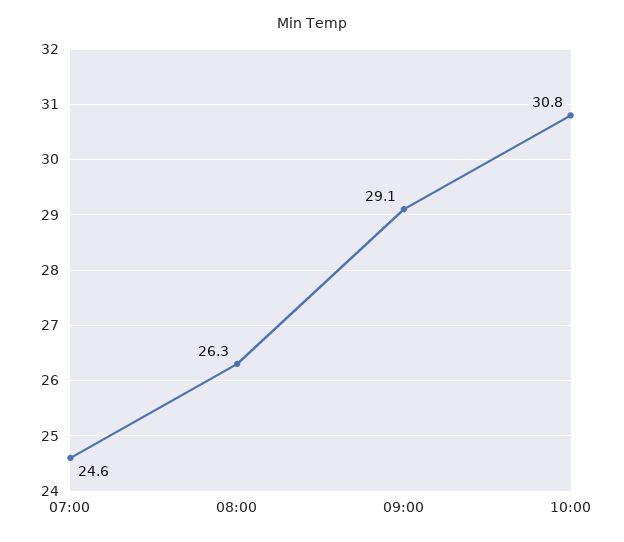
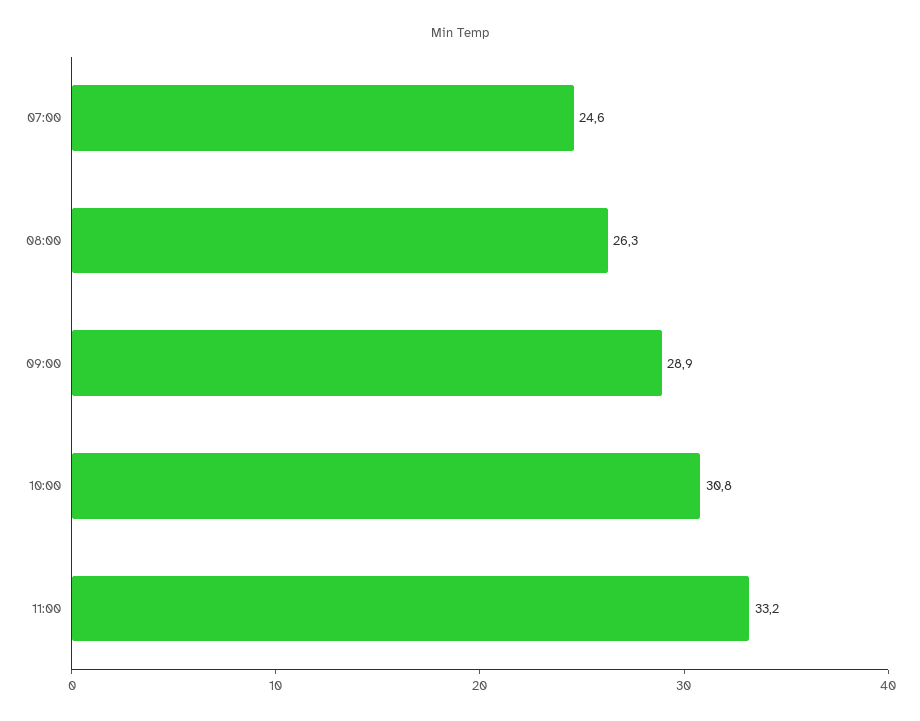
09:00: 29.1 -> 28.9
11:00: none -> 33.2

